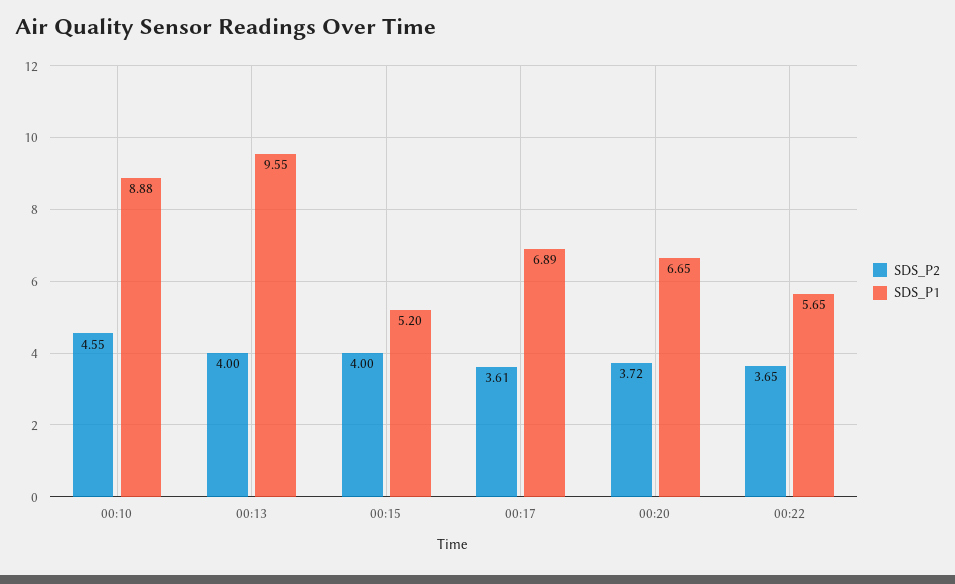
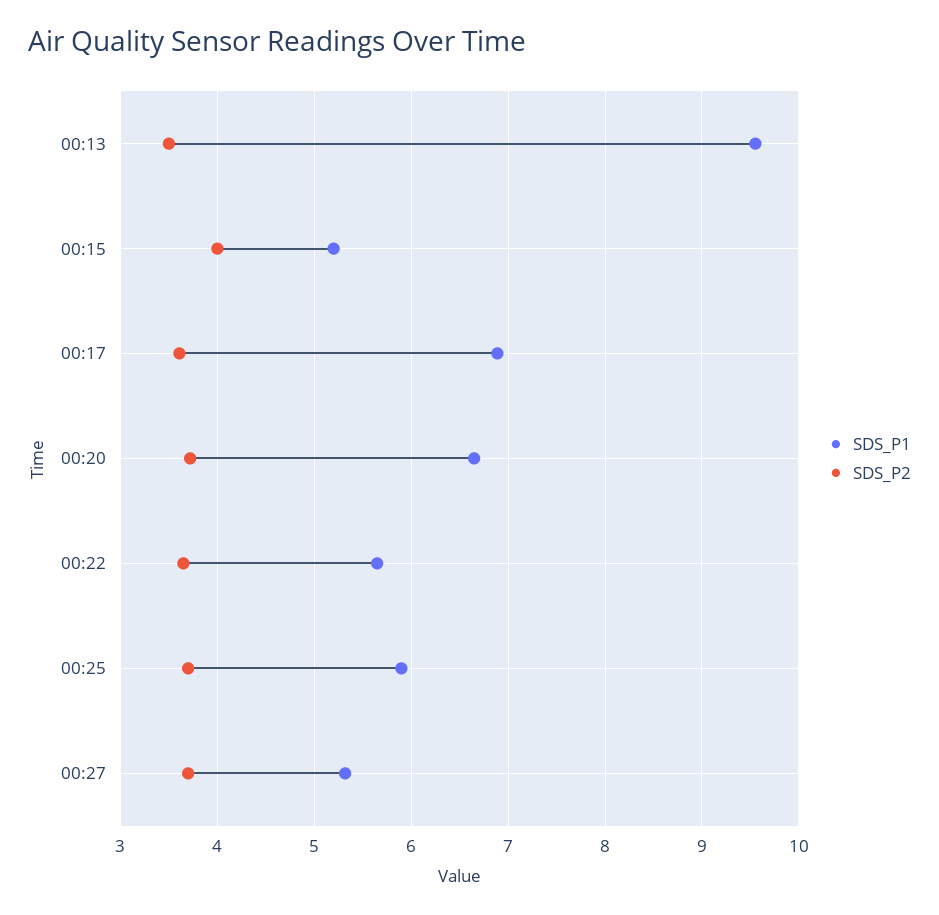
SDS_P2, 00:10: 4.55 -> none
SDS_P1, 00:10: 8.88 -> none
SDS_P2, 00:13: 4 -> 3.5
SDS_P1, 00:25: none -> 5.9
SDS_P2, 00:25: none -> 3.7
SDS_P1, 00:27: none -> 5.3
SDS_P2, 00:27: none -> 3.7

